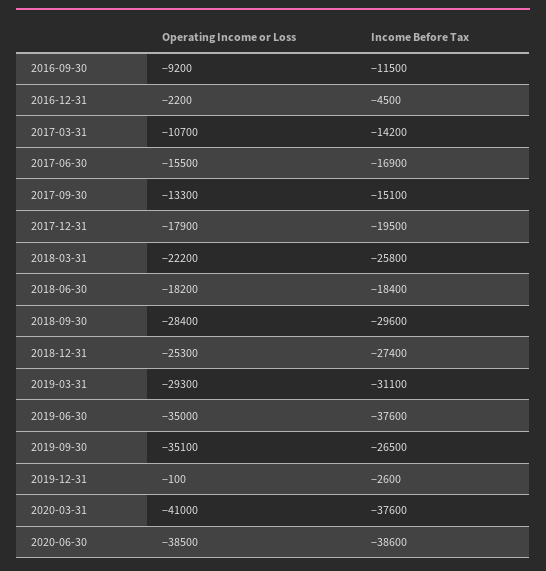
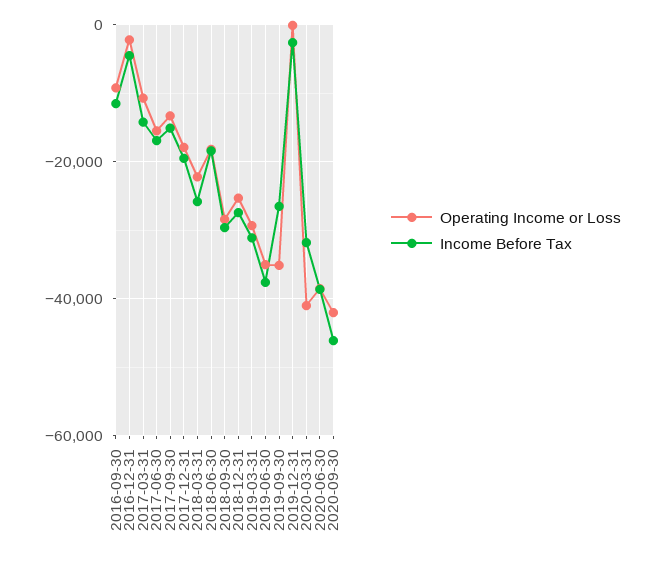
Income Before Tax, 2020-03-31: -37600 -> -32000
Operating Income or Loss, 2020-09-30: none -> -42000
Income Before Tax, 2020-09-30: none -> -46000

